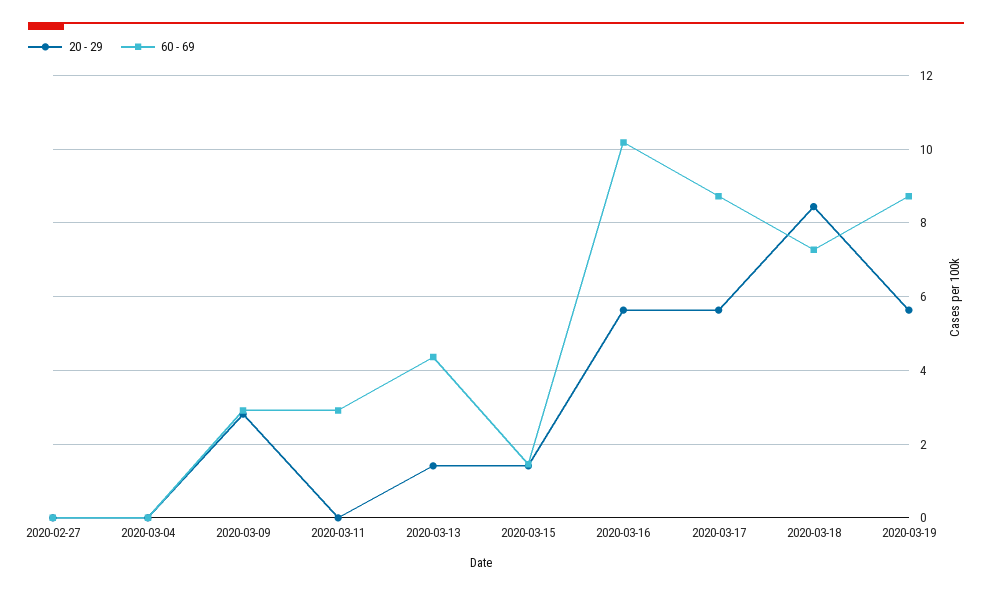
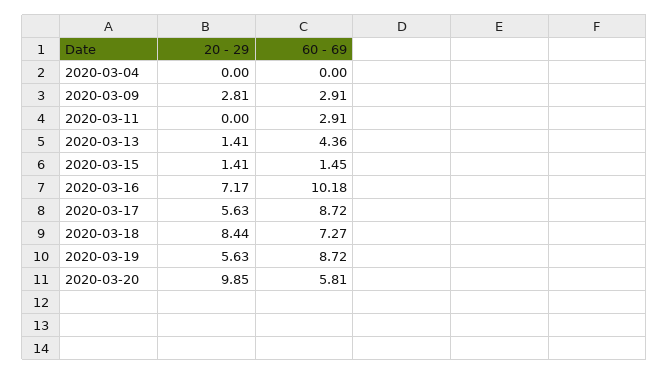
20 - 29, 2020-02-27: 0 -> none
60 - 69, 2020-02-27: 0 -> none
20 - 29, 2020-03-16: 5.6 -> 7.17
20 - 29, 2020-03-20: none -> 9.85
60 - 69, 2020-03-20: none -> 5.81

